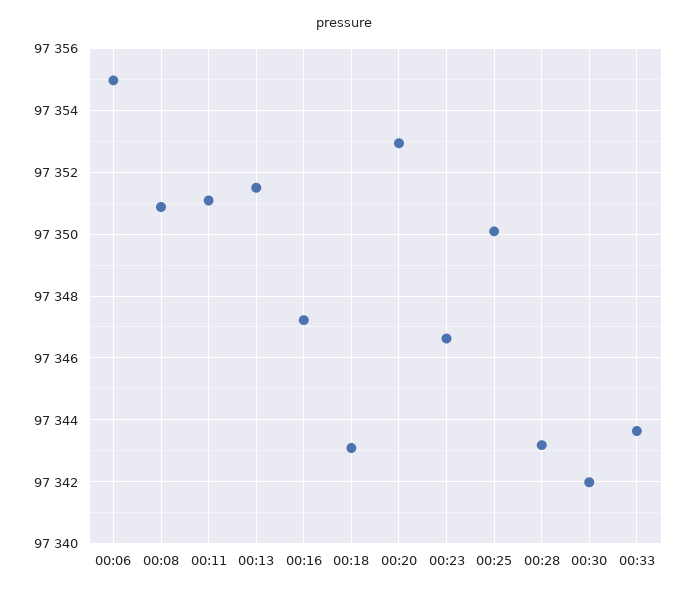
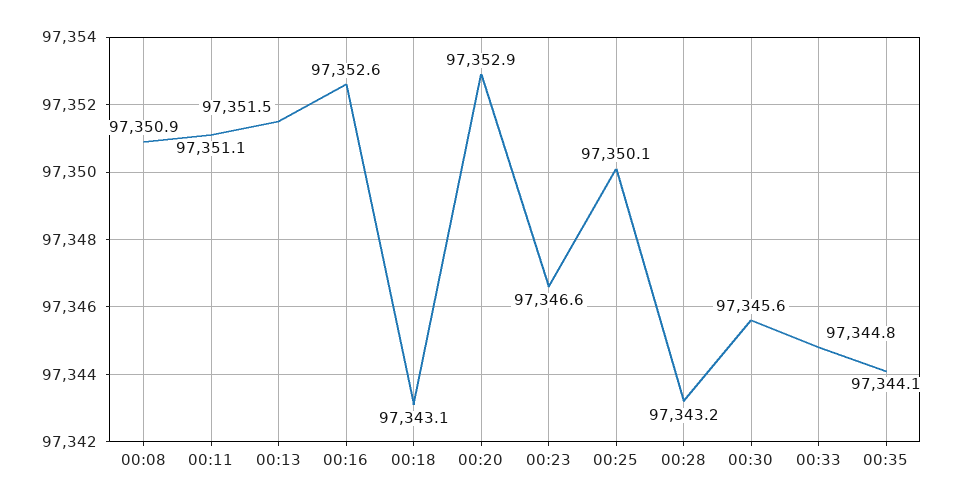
00:06: 97355 -> none
00:16: 97347.2 -> 97352.6
00:30: 97342 -> 97345.6
00:33: 97343.6 -> 97344.8
00:35: none -> 97344.1

